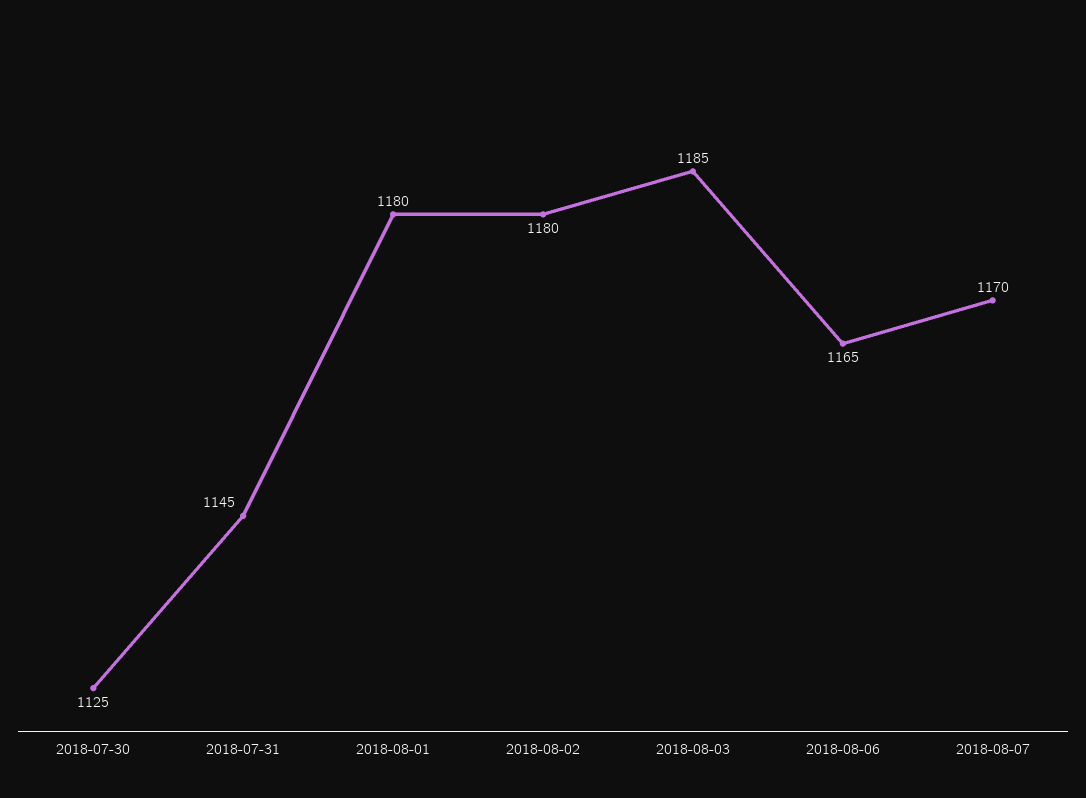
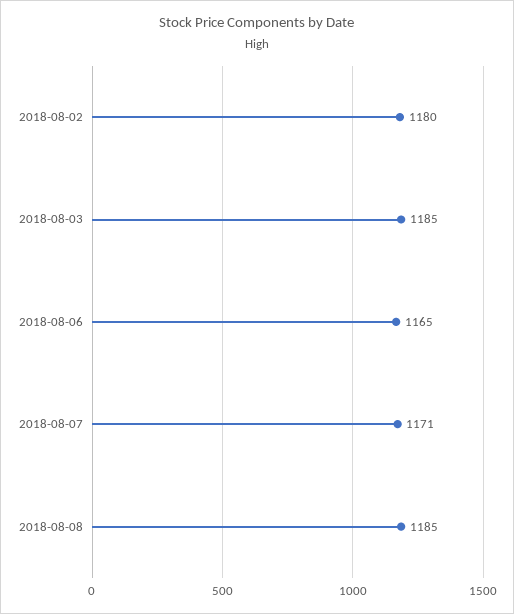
2018-07-30: 1125 -> none
2018-07-31: 1145 -> none
2018-08-01: 1180 -> none
2018-08-07: 1170 -> 1171
2018-08-08: none -> 1185

